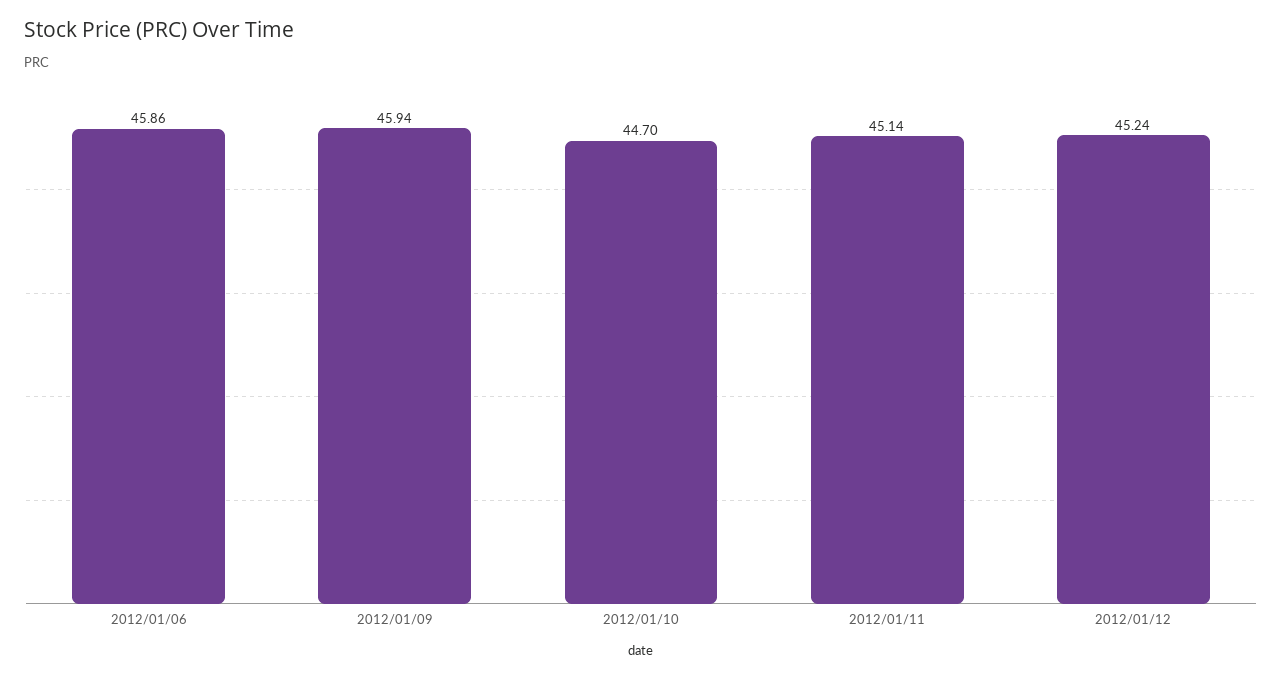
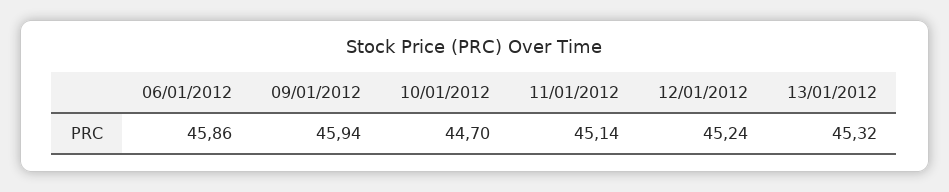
13/01/2012: none -> 45.32

